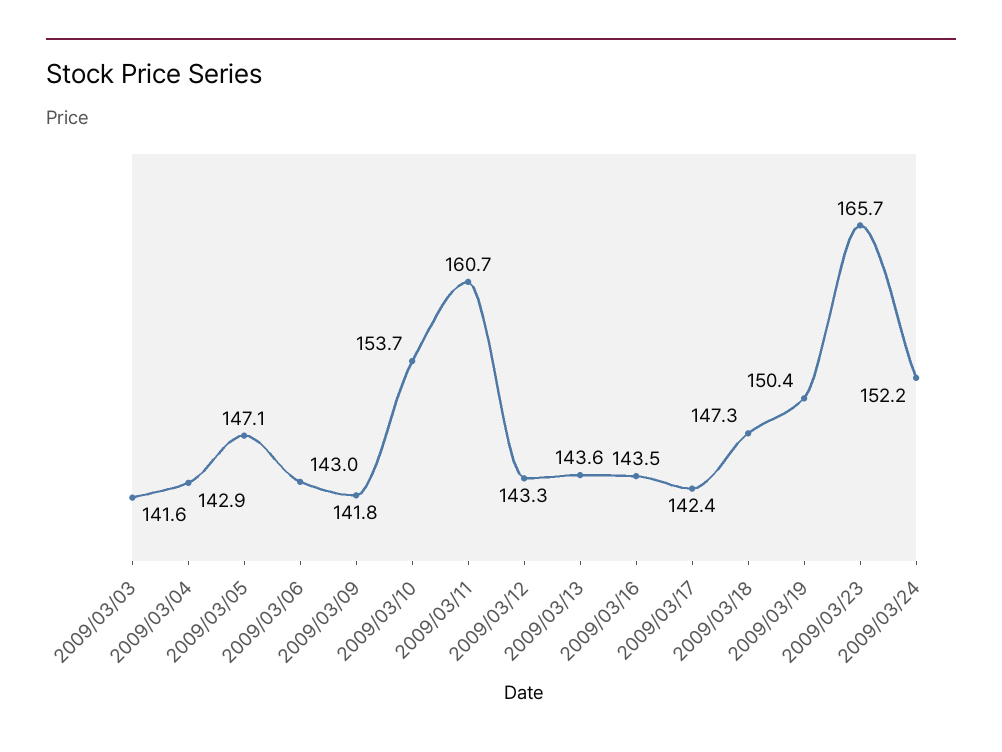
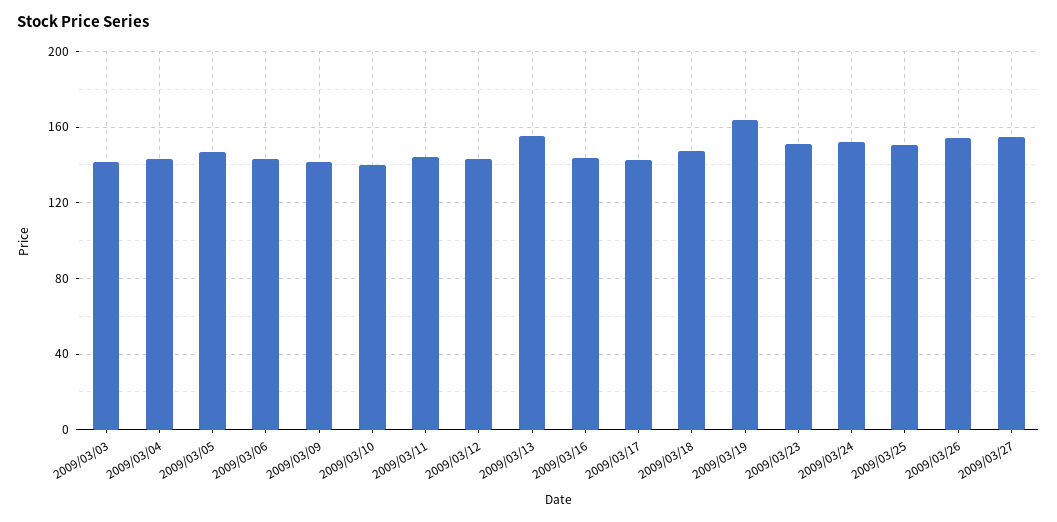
2009/03/10: 153.7 -> 140
2009/03/11: 160.7 -> 145
2009/03/13: 143.6 -> 155
2009/03/19: 150.4 -> 165
2009/03/23: 165.7 -> 150
2009/03/25: none -> 150
2009/03/26: none -> 155
2009/03/27: none -> 155

